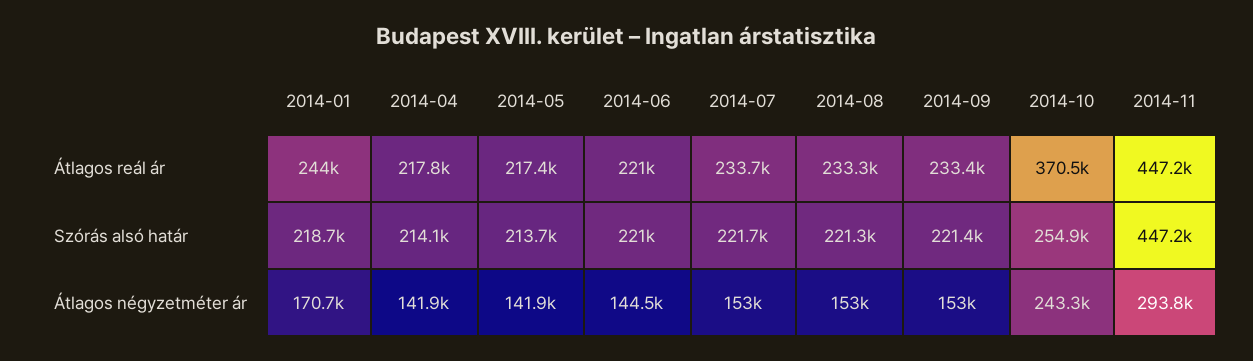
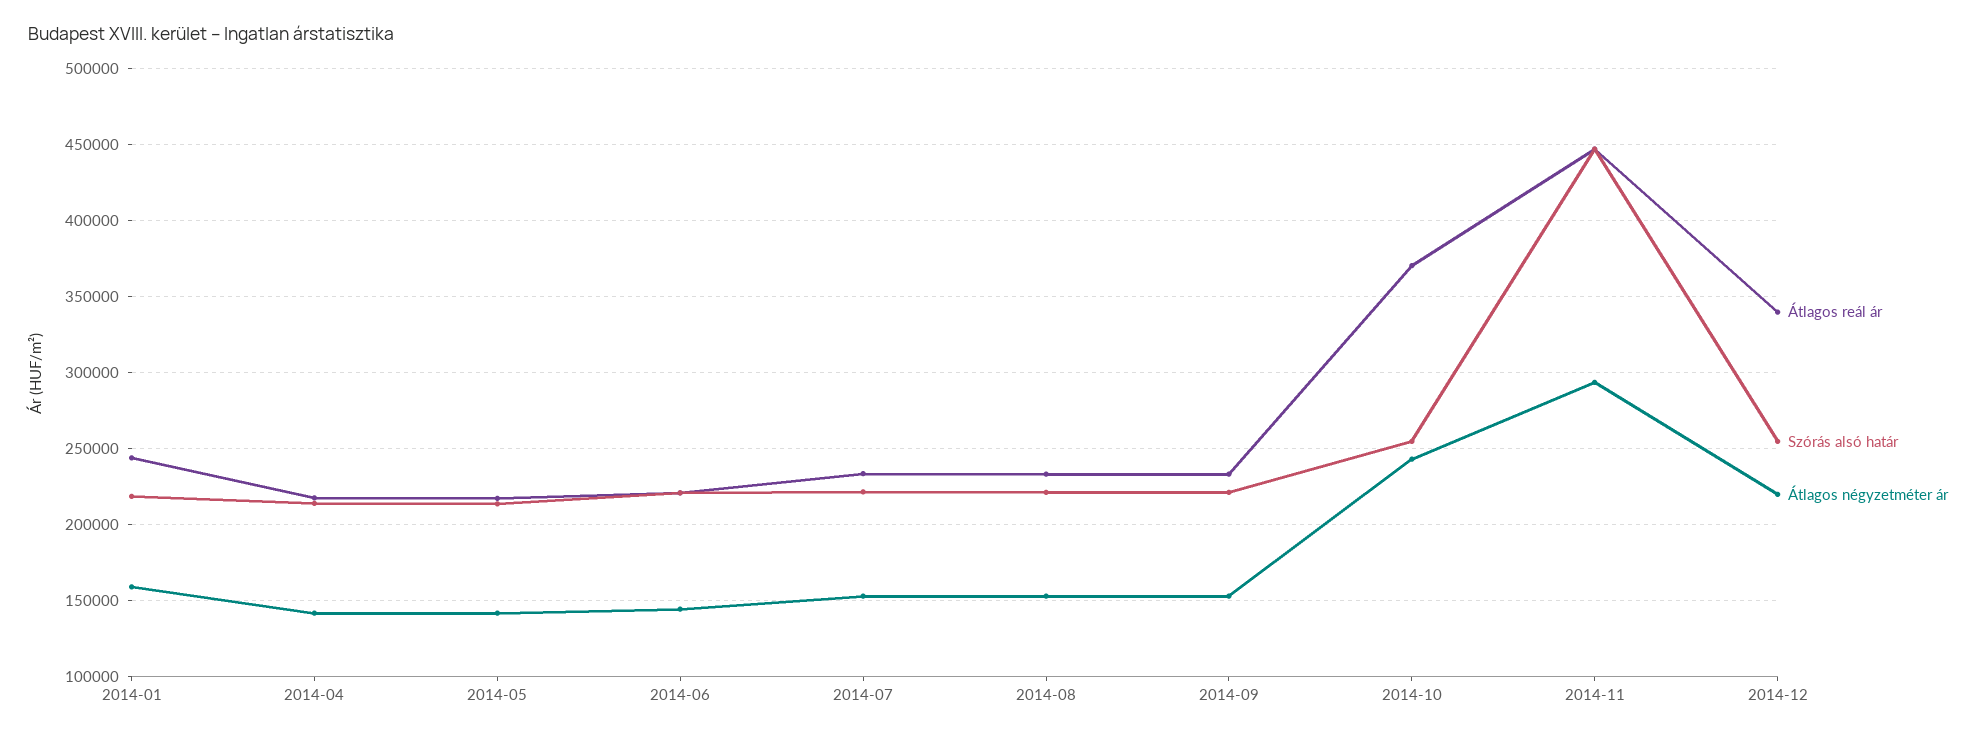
Átlagos négyzetméter ár, 2014-01: 170700 -> 160000
Átlagos reál ár, 2014-12: none -> 340000
Szórás alsó határ, 2014-12: none -> 255000
Átlagos négyzetméter ár, 2014-12: none -> 220000

